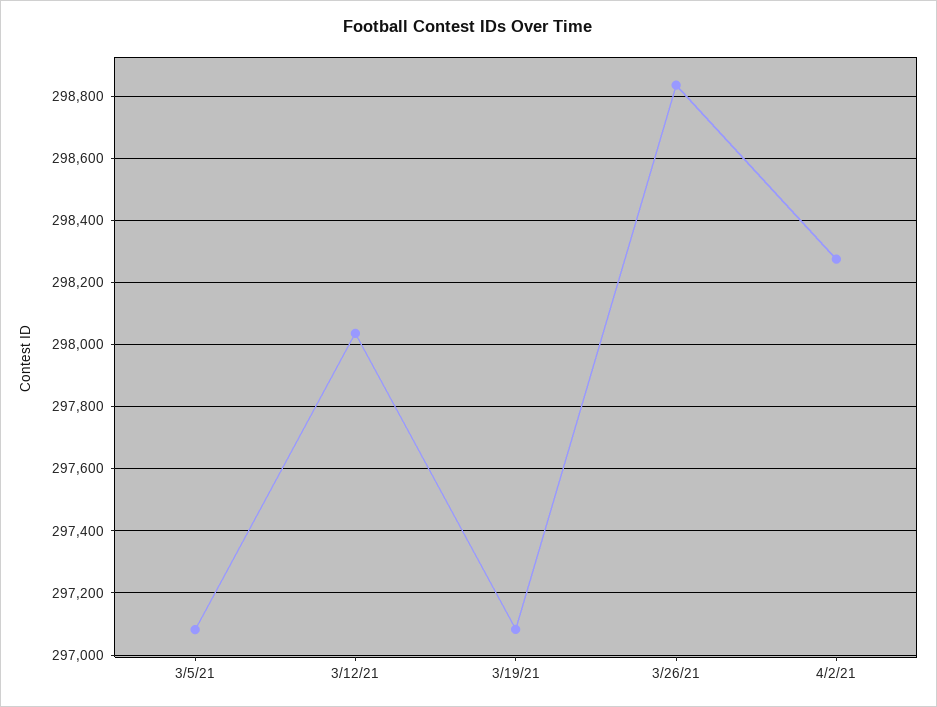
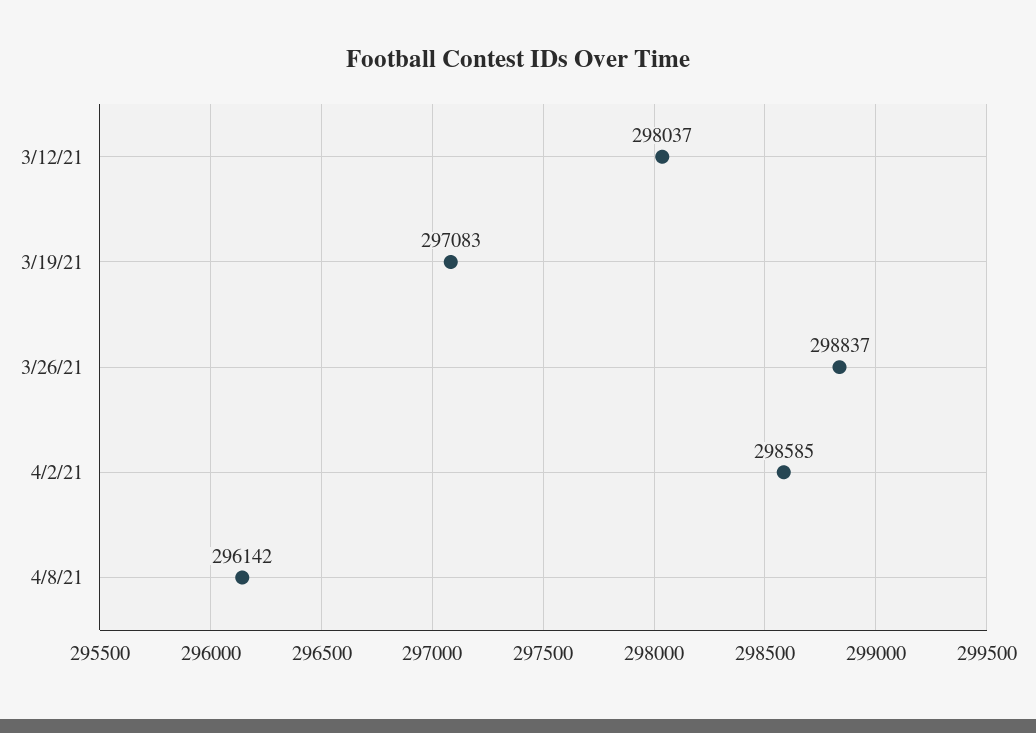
3/5/21: 297080 -> none
4/2/21: 298280 -> 298585
4/8/21: none -> 296142

